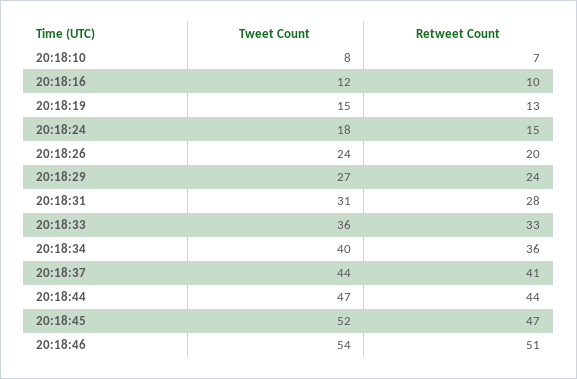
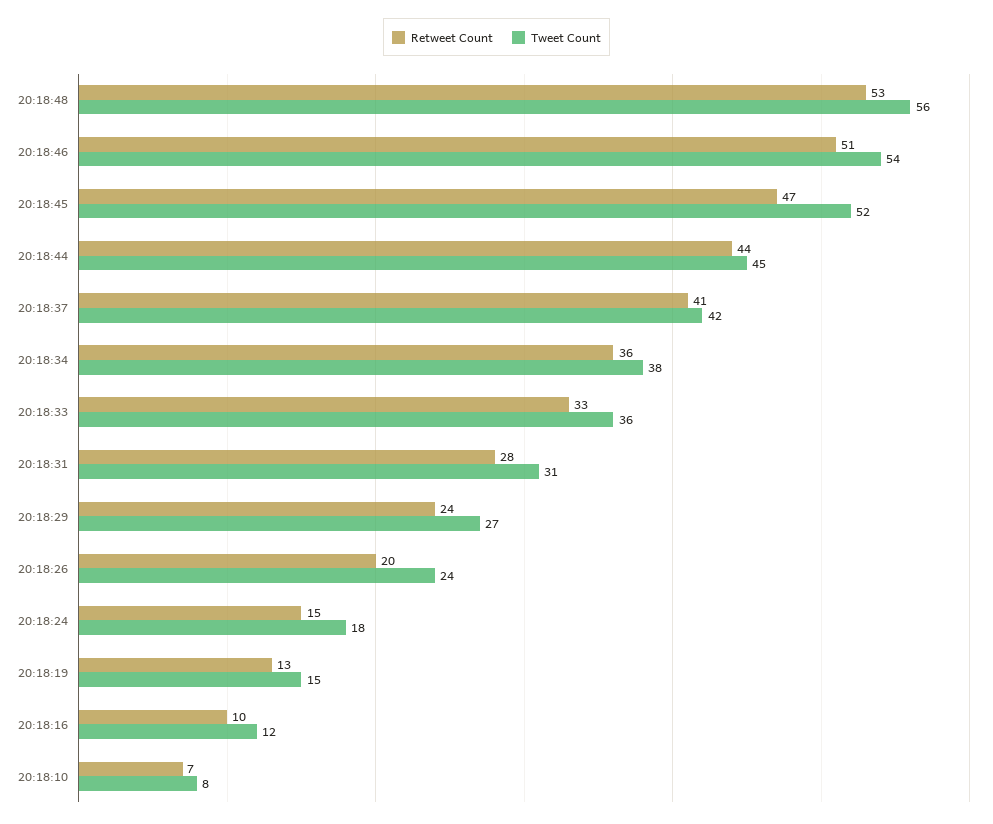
Tweet Count, 20:18:34: 40 -> 38
Tweet Count, 20:18:37: 44 -> 42
Tweet Count, 20:18:44: 47 -> 45
Retweet Count, 20:18:48: none -> 53
Tweet Count, 20:18:48: none -> 56

